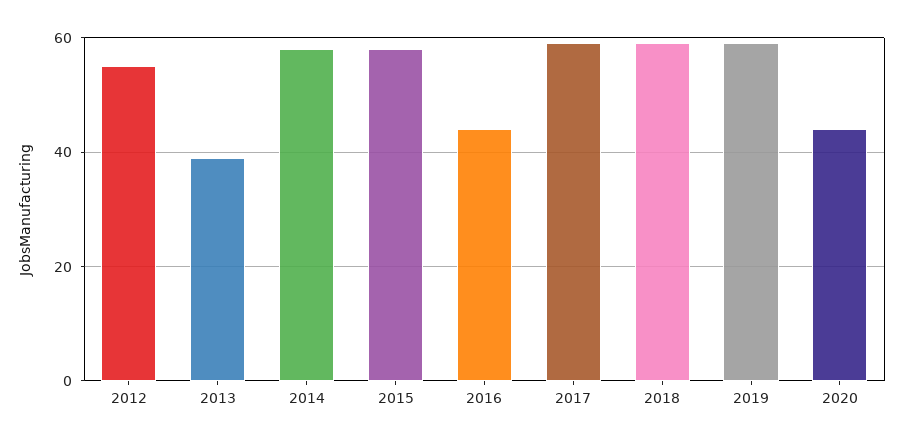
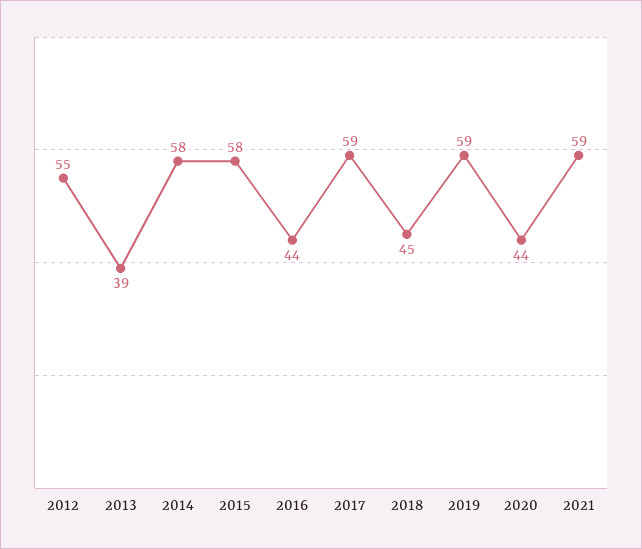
2018: 60 -> 45
2021: none -> 59

